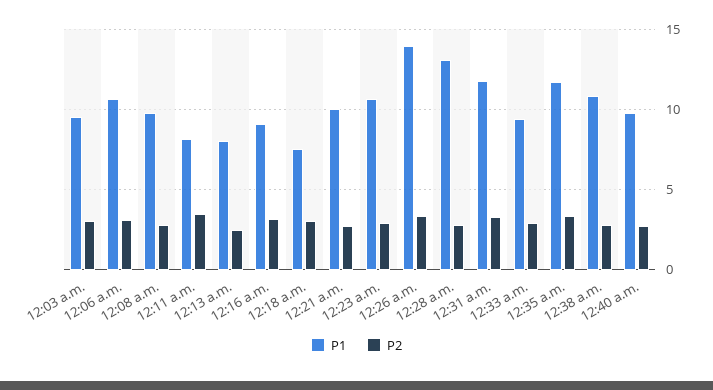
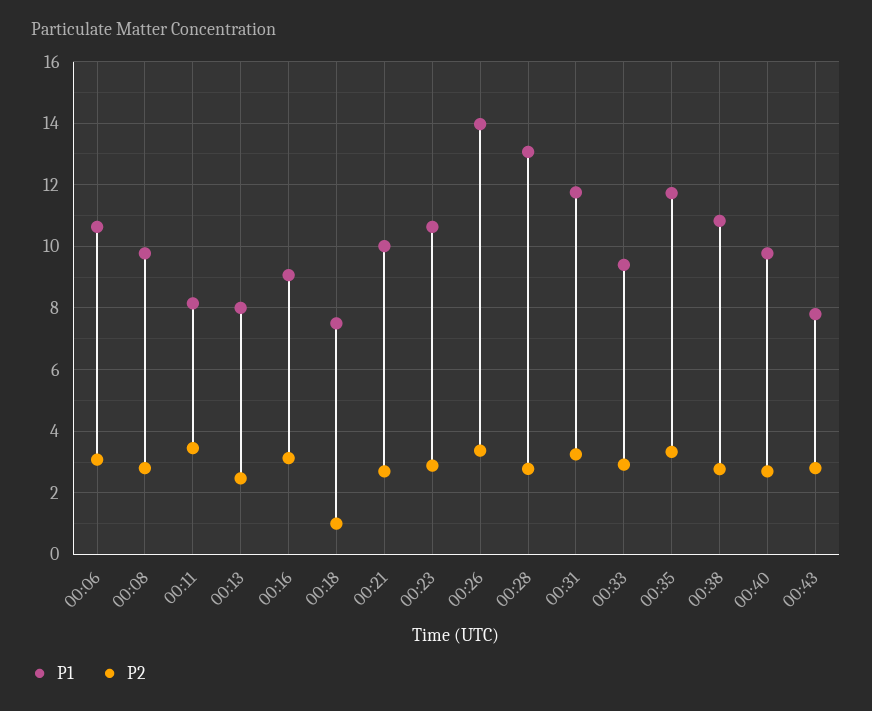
P1, 12:03 a.m.: 9.5 -> none
P2, 12:03 a.m.: 3 -> none
P2, 12:18 a.m.: 3 -> 1
P1, 00:43: none -> 7.8
P2, 00:43: none -> 2.8

